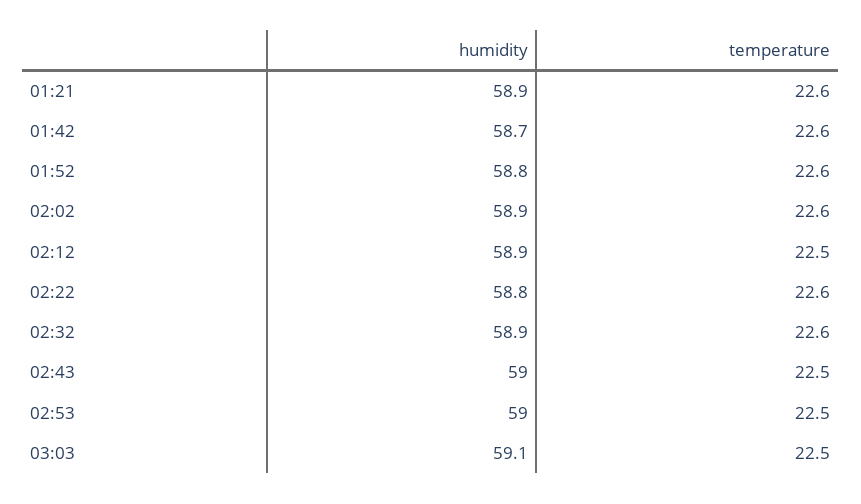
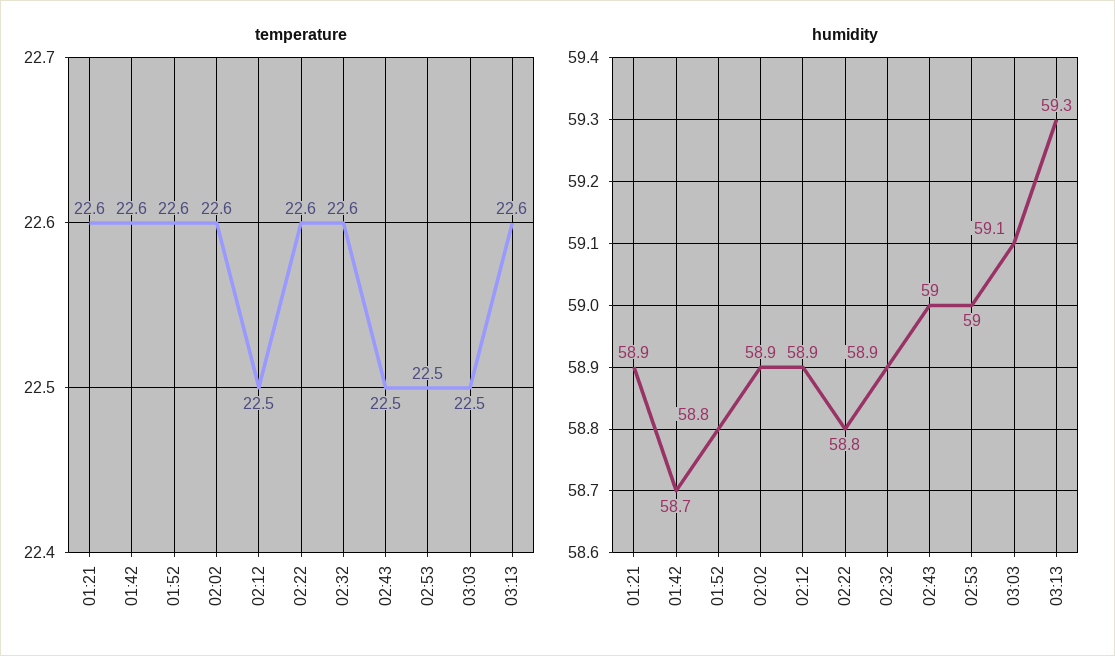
temperature, 03:13: none -> 22.6
humidity, 03:13: none -> 59.3

